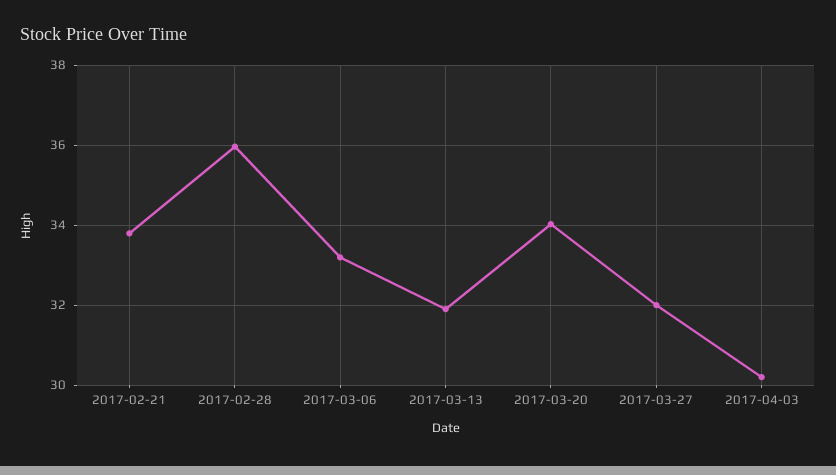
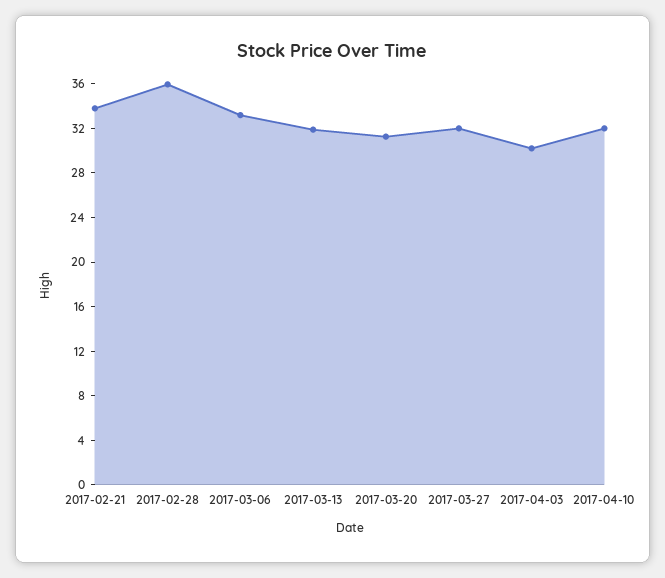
2017-03-20: 34 -> 31
2017-04-10: none -> 32

